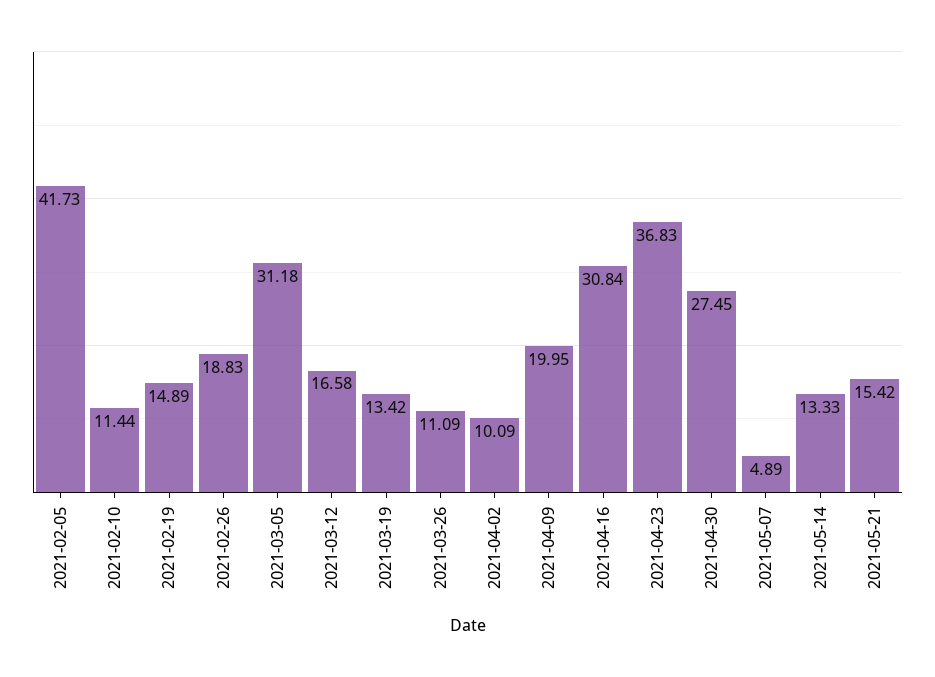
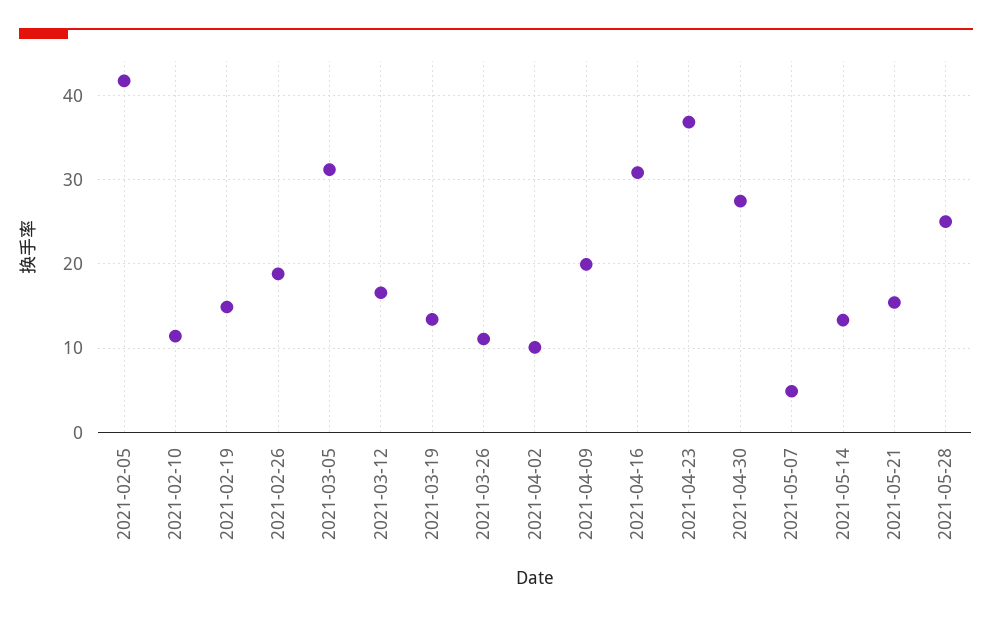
2021-05-28: none -> 25

